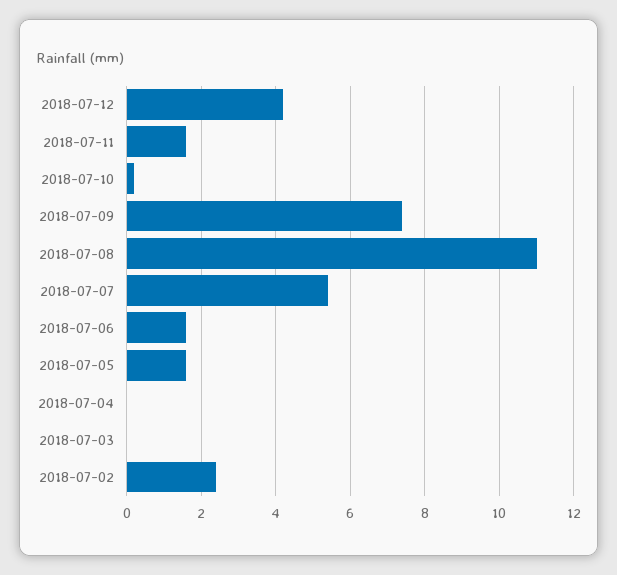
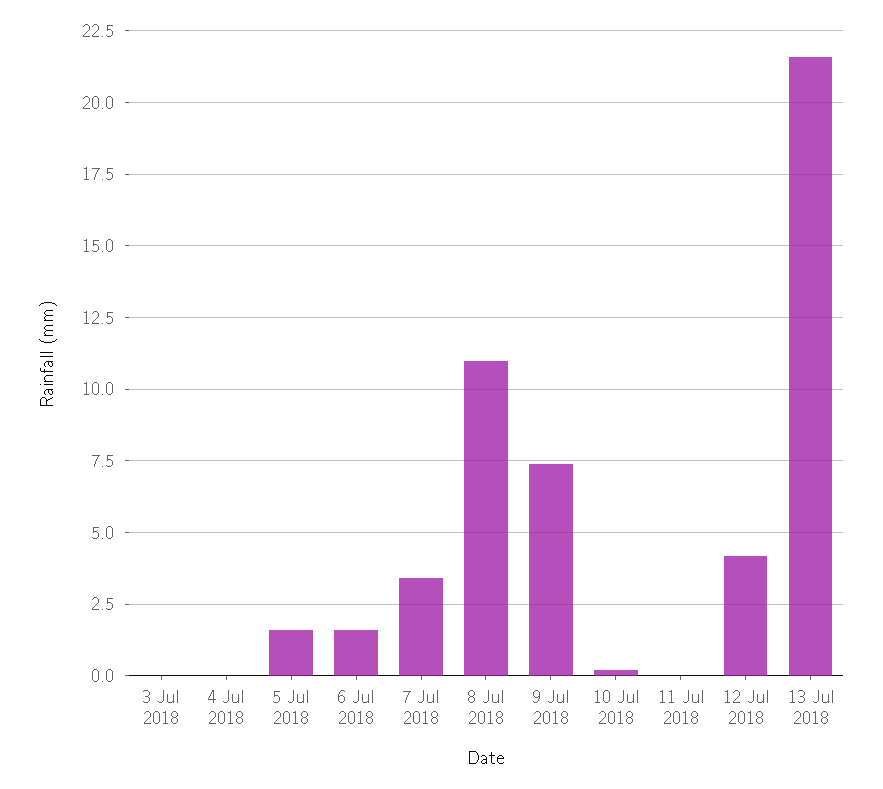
2018-07-11: 1.5 -> 0
2018-07-07: 5.5 -> 3.5
2018-07-02: 2.5 -> none
13 Jul 2018: none -> 21.5

